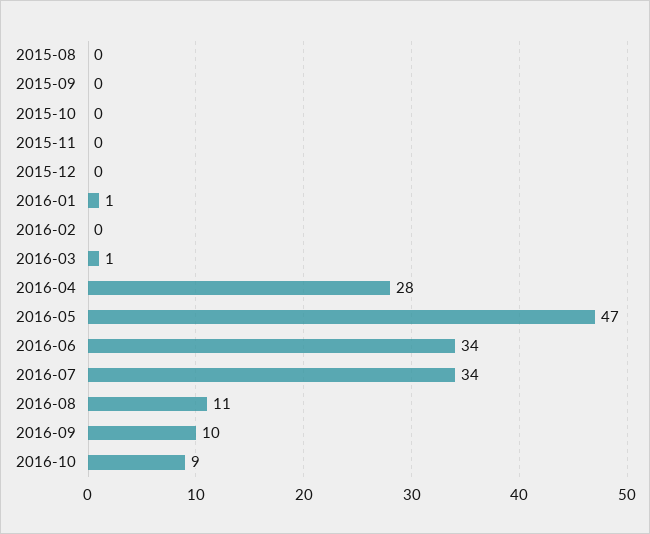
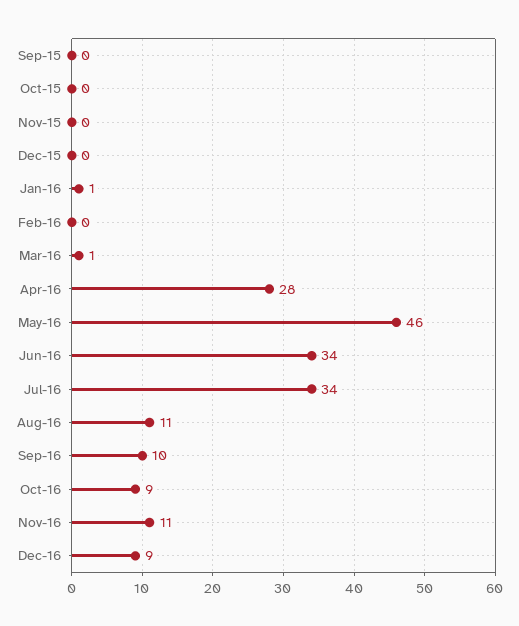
2015-08: 0 -> none
2016-05: 47 -> 46
Nov-16: none -> 11
Dec-16: none -> 9

